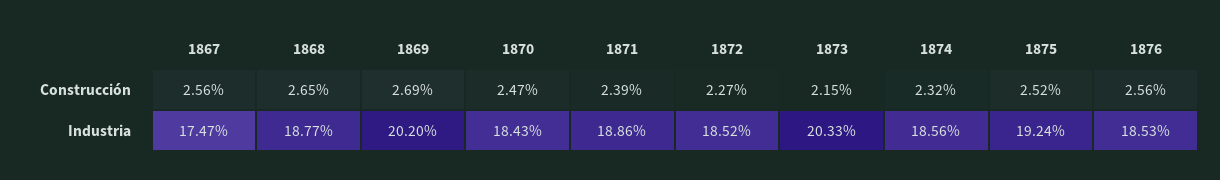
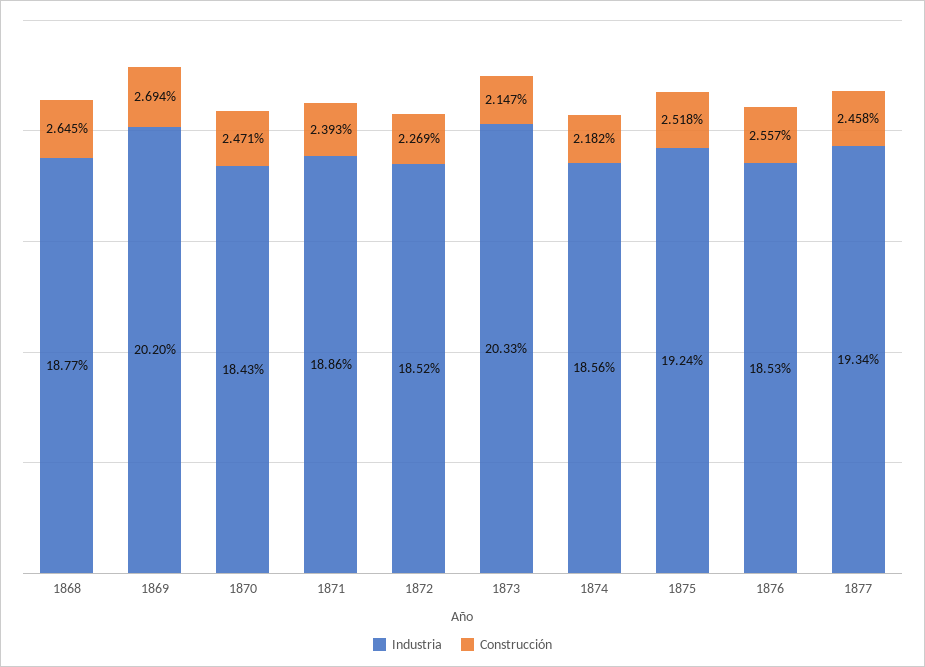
Construcción, 1867: 2.56 -> none
Construcción, 1874: 2.32 -> 2.182
Industria, 1867: 17.47 -> none
Industria, 1877: none -> 19.34
Construcción, 1877: none -> 2.458

